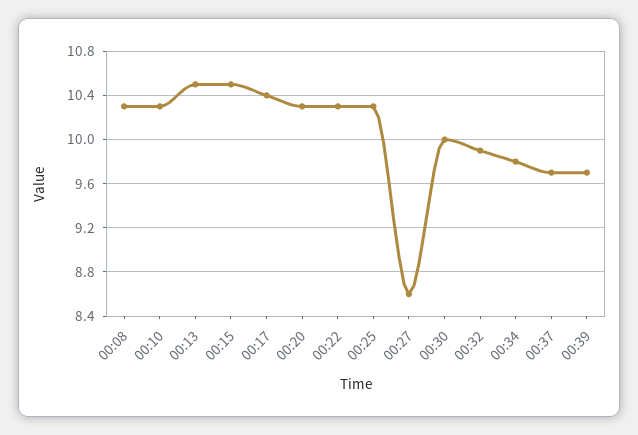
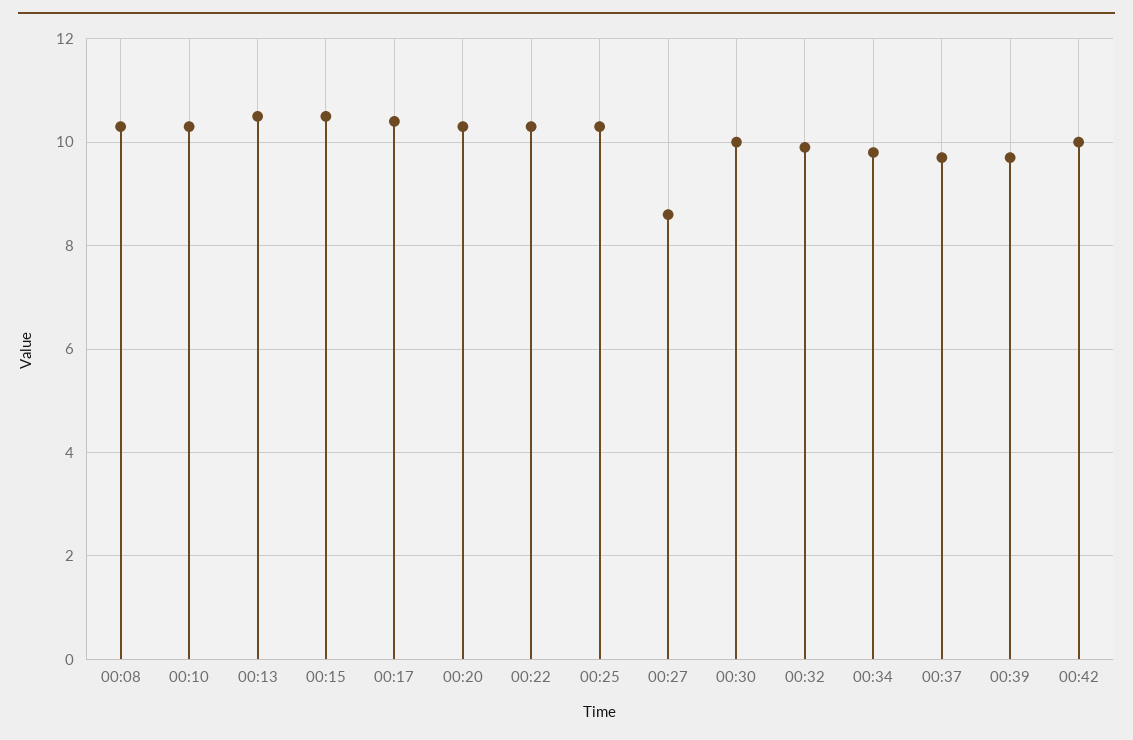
00:42: none -> 10

